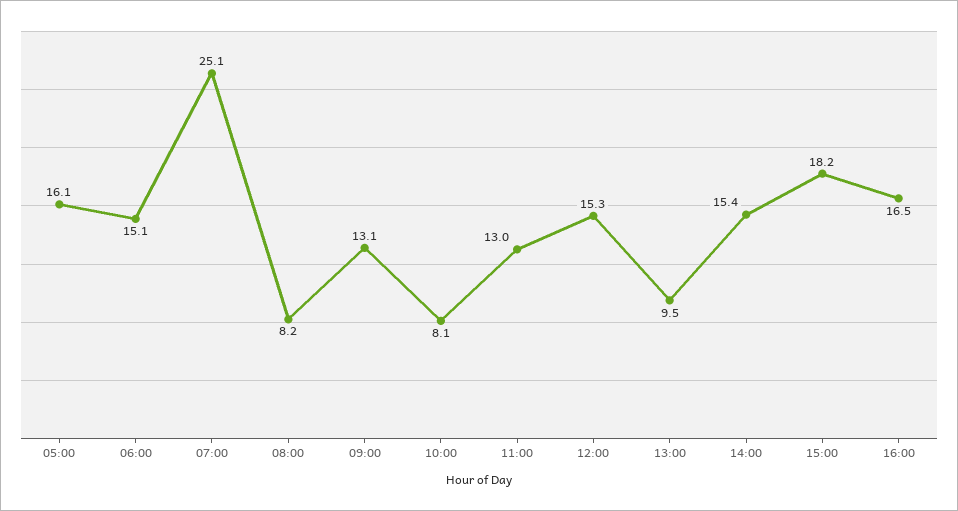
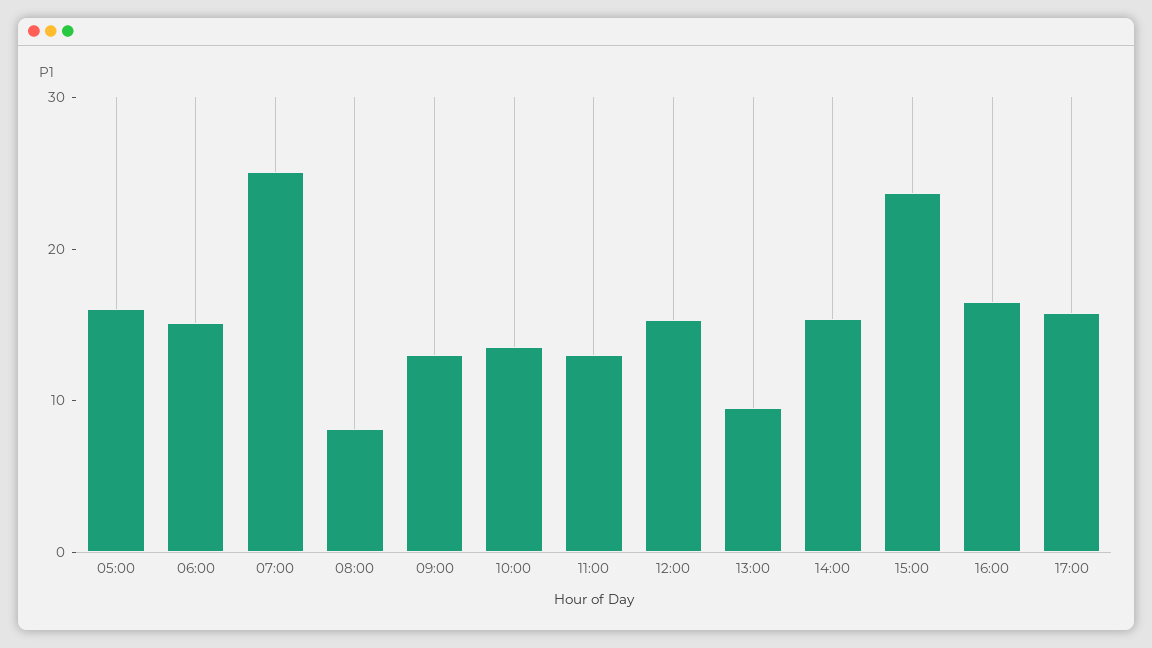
10:00: 8.1 -> 14
15:00: 18.2 -> 24
17:00: none -> 16

